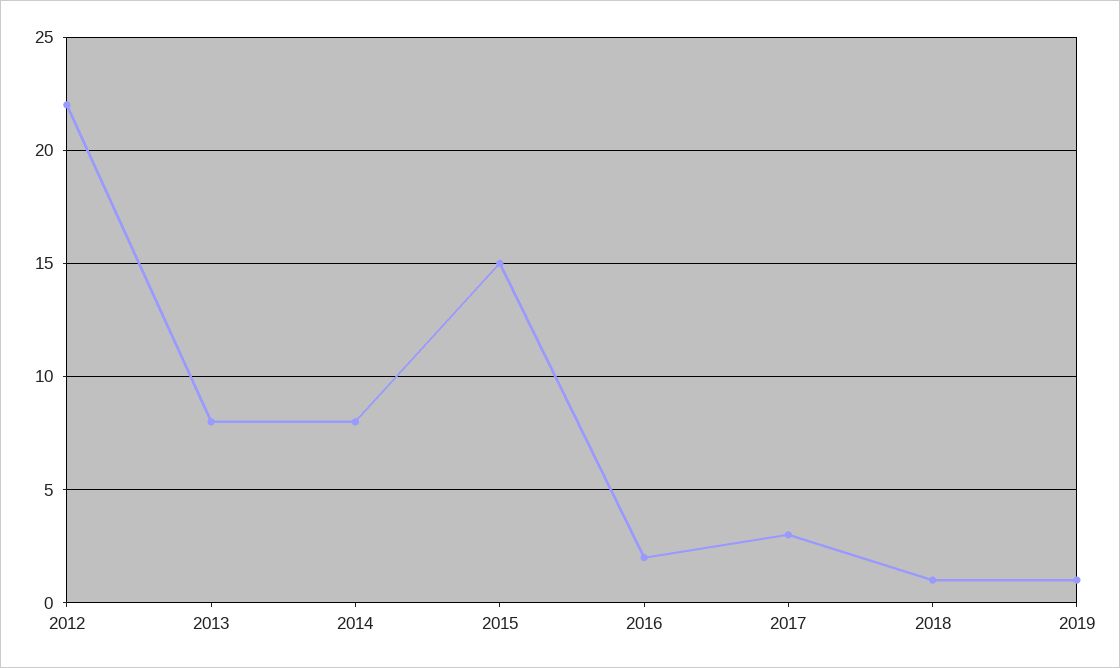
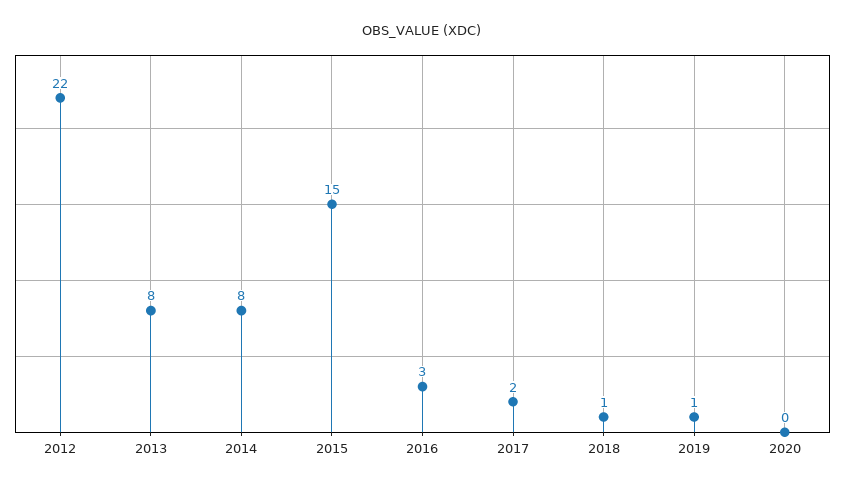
2016: 2 -> 3
2017: 3 -> 2
2020: none -> 0

